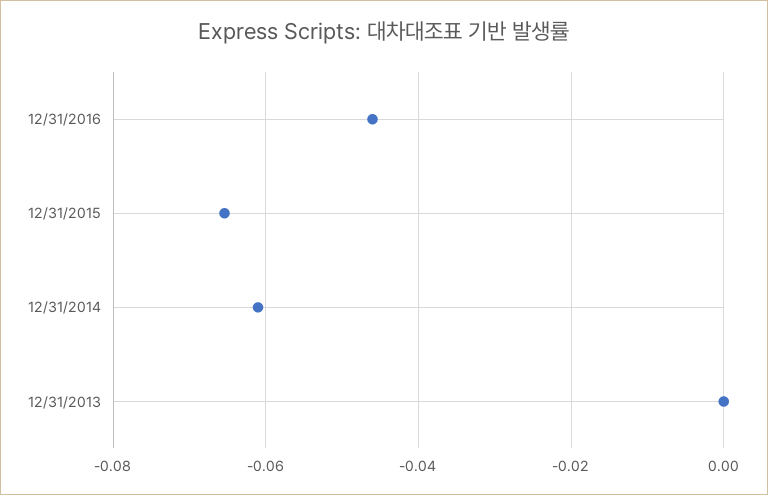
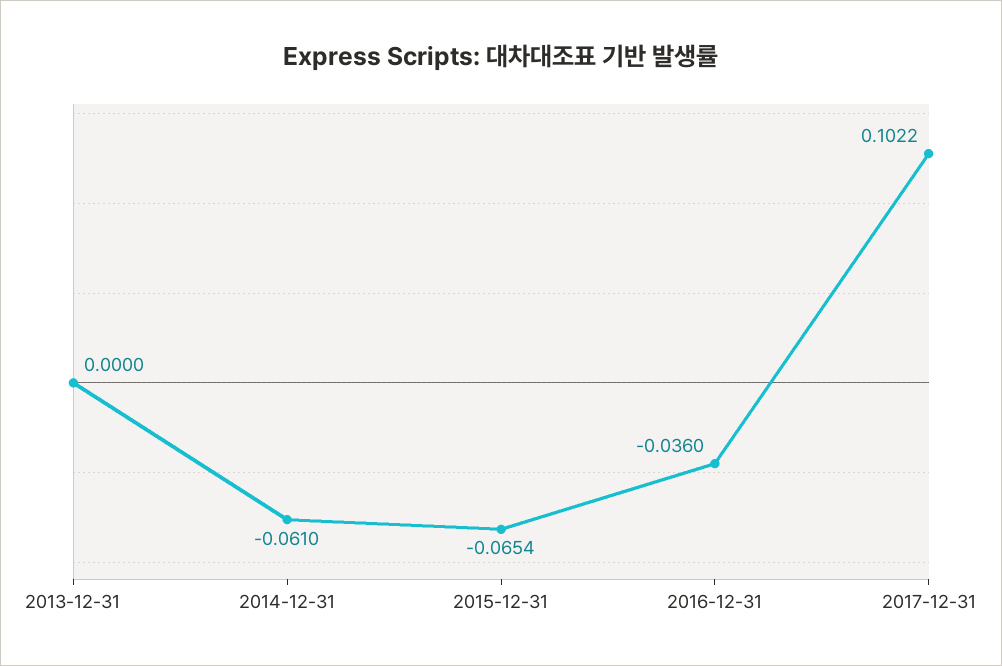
12/31/2016: -0.046 -> -0.036
2017-12-31: none -> 0.1022

